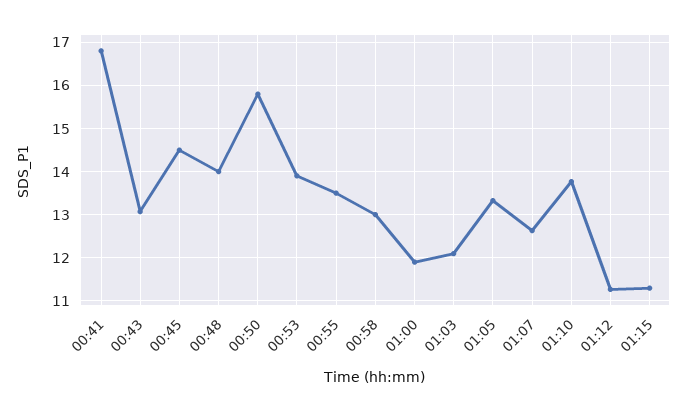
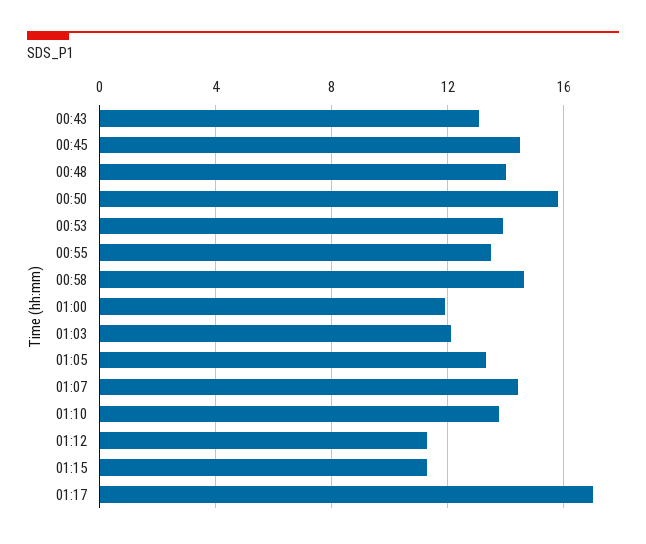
00:41: 16.8 -> none
00:58: 13 -> 14.5
01:07: 12.6 -> 14.5
01:17: none -> 17

